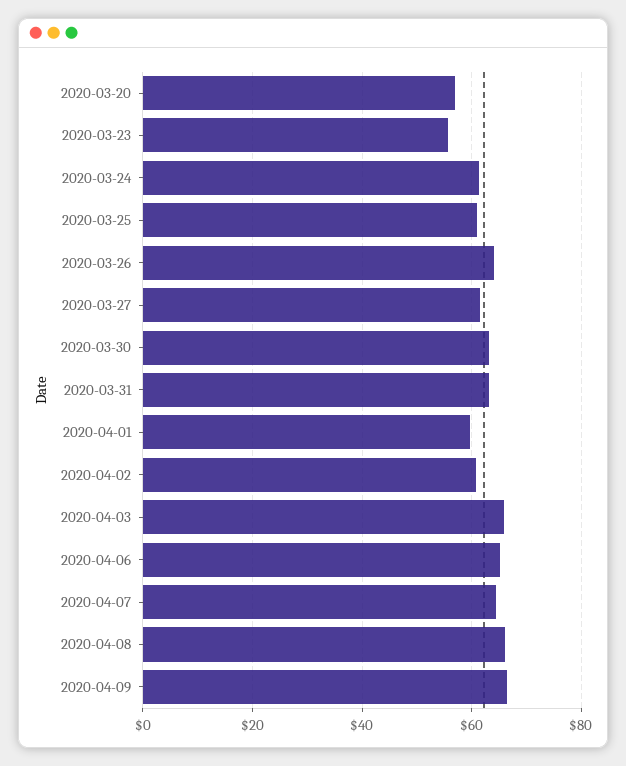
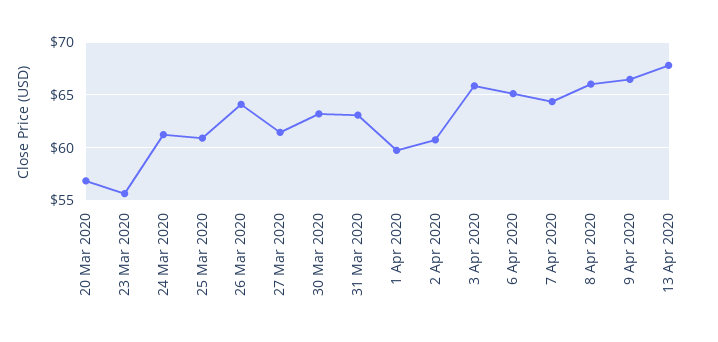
13 Apr 2020: none -> 68

